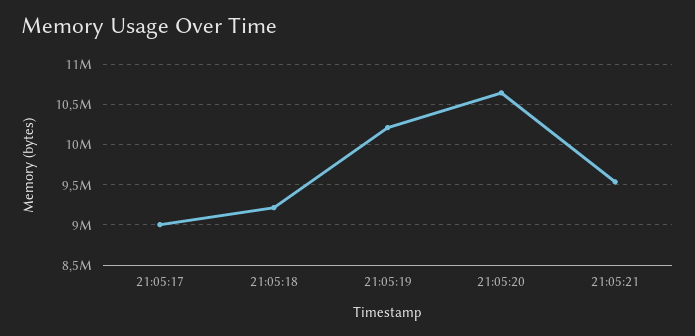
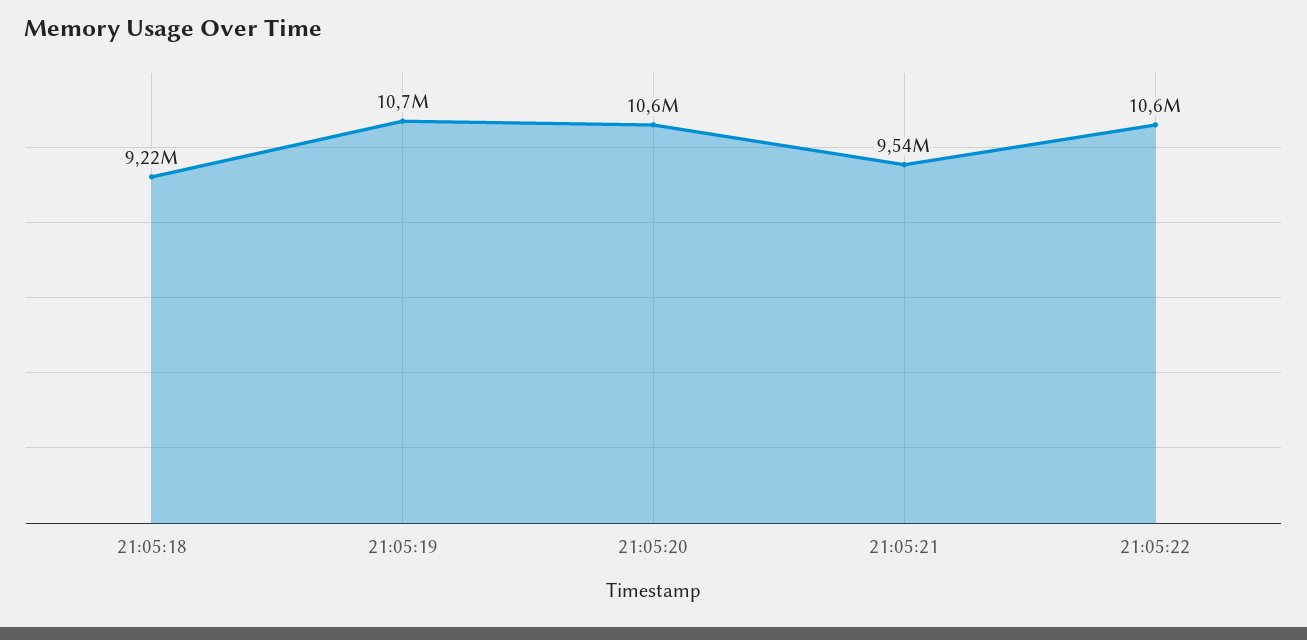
21:05:17: 9000000 -> none
21:05:19: 10200000 -> 10700000
21:05:22: none -> 10600000

